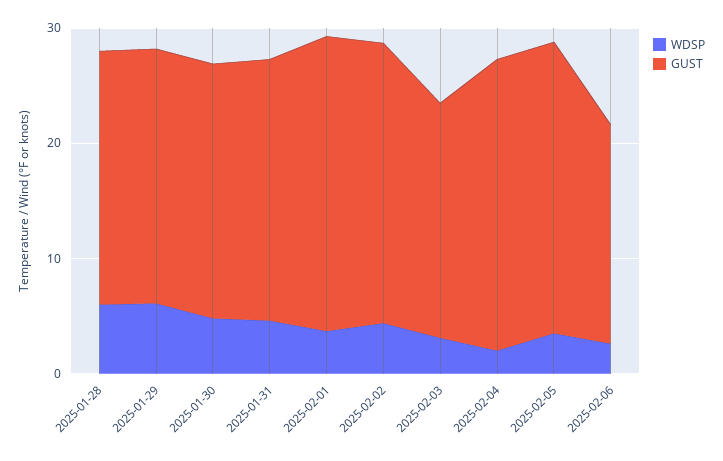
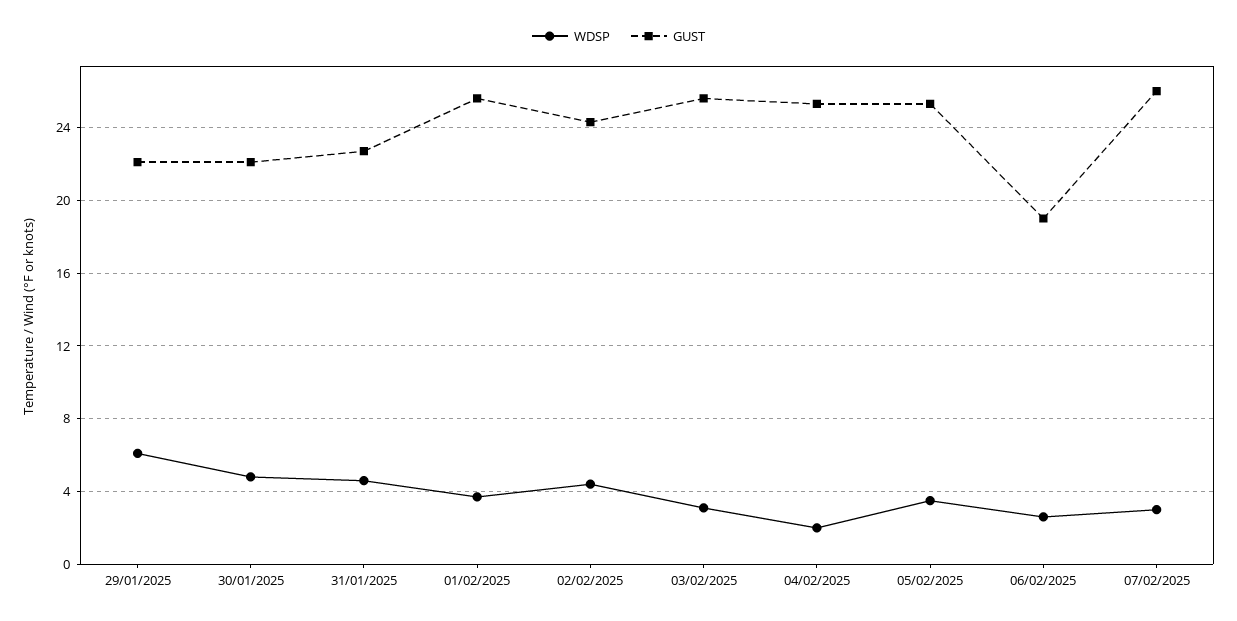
WDSP, 2025-01-28: 6 -> none
GUST, 2025-01-28: 22 -> none
GUST, 2025-02-03: 20 -> 25.5
WDSP, 07/02/2025: none -> 3
GUST, 07/02/2025: none -> 26

